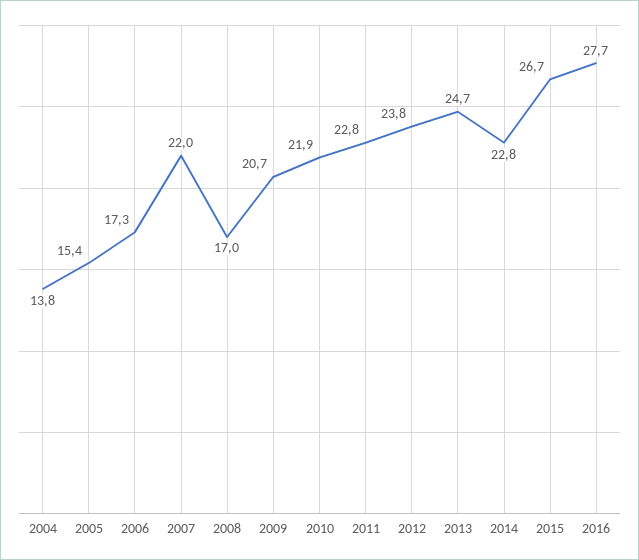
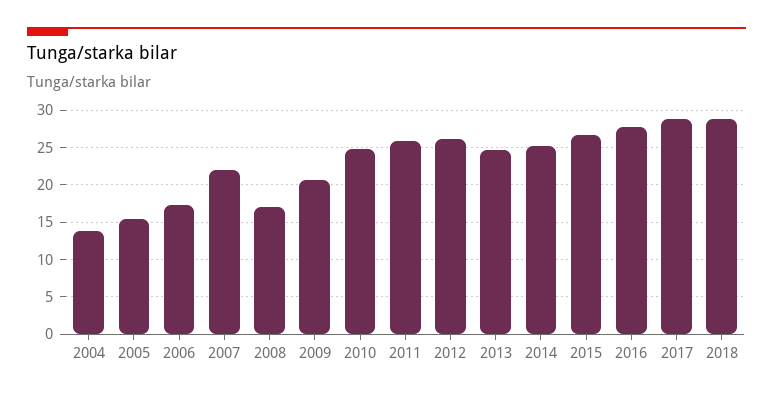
2010: 21.9 -> 25
2011: 22.8 -> 26
2012: 23.8 -> 26
2014: 22.8 -> 25
2017: none -> 29
2018: none -> 29

